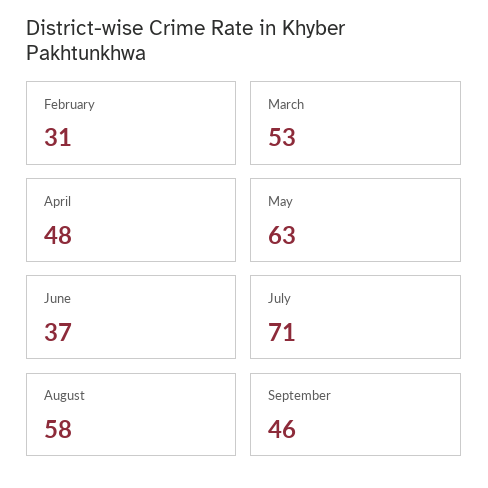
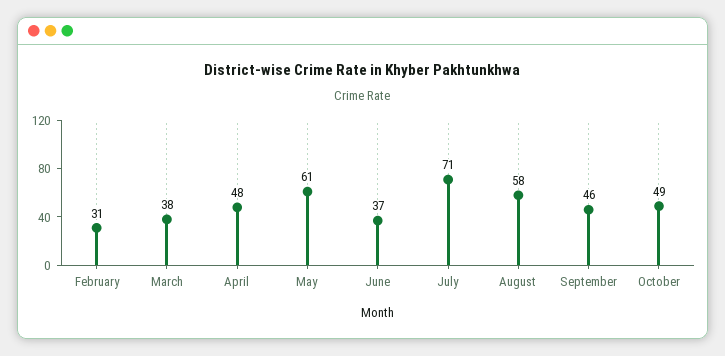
March: 53 -> 38
May: 63 -> 61
October: none -> 49

